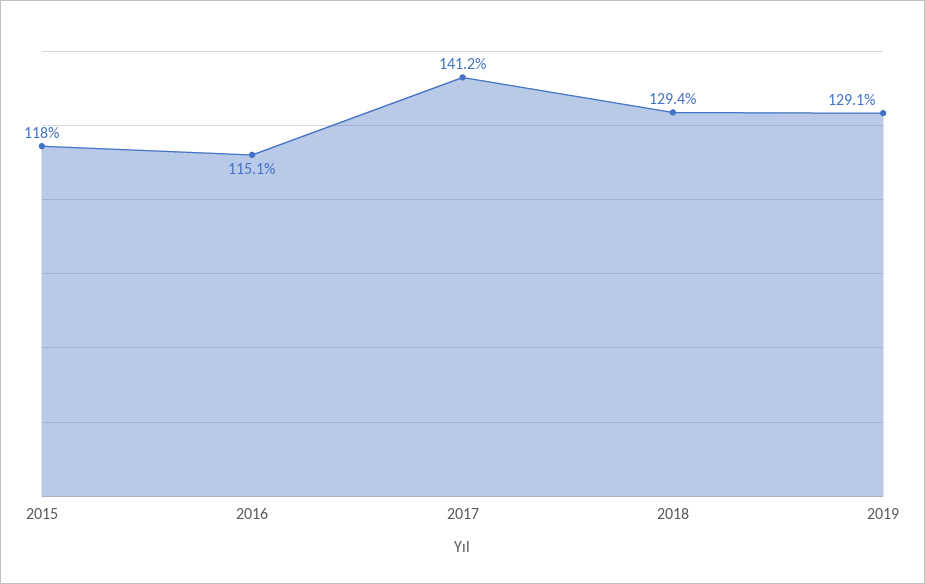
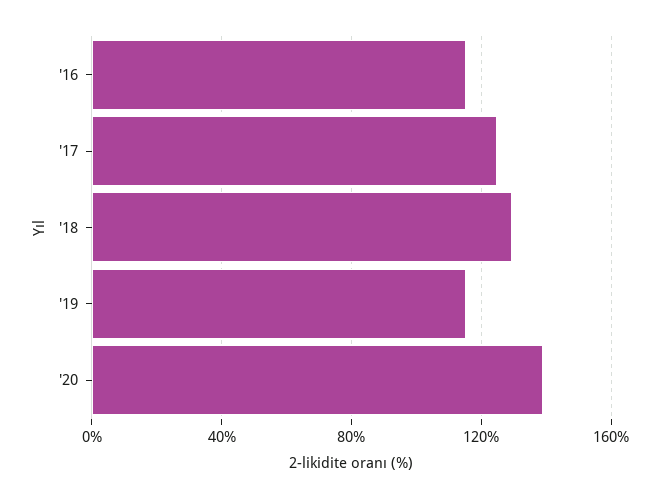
2015: 118 -> none
2017: 141.2 -> 125
2019: 129.1 -> 115
'20: none -> 140

